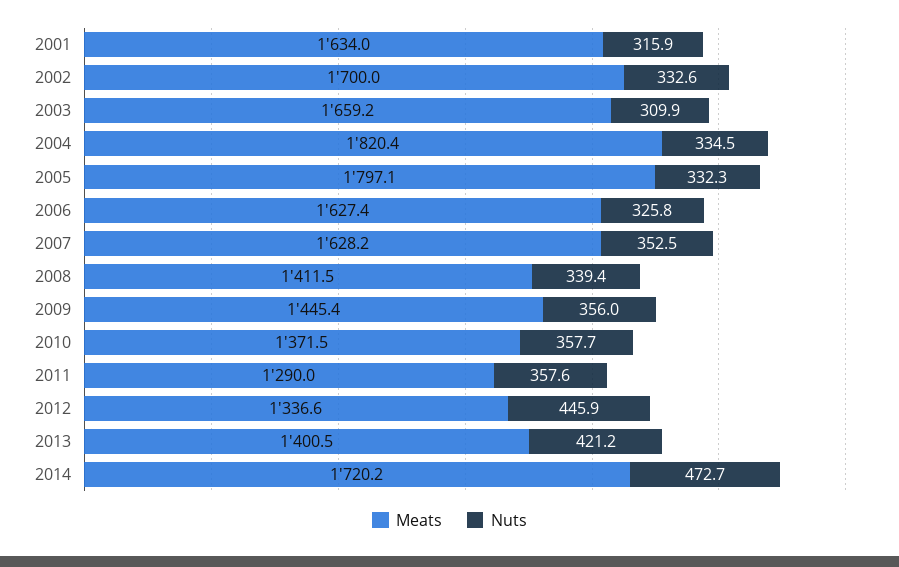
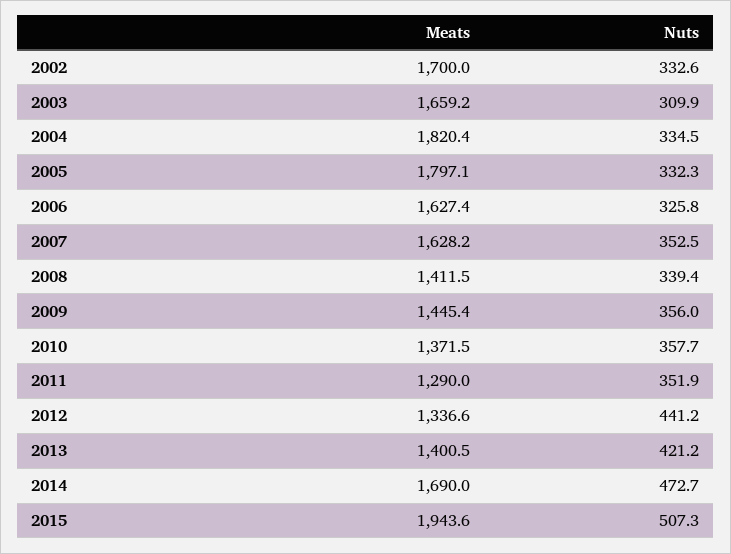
Meats, 2001: 1634 -> none
Nuts, 2001: 315.9 -> none
Nuts, 2011: 357.6 -> 351.9
Nuts, 2012: 445.9 -> 441.2
Meats, 2014: 1720.2 -> 1690
Meats, 2015: none -> 1943.6
Nuts, 2015: none -> 507.3

